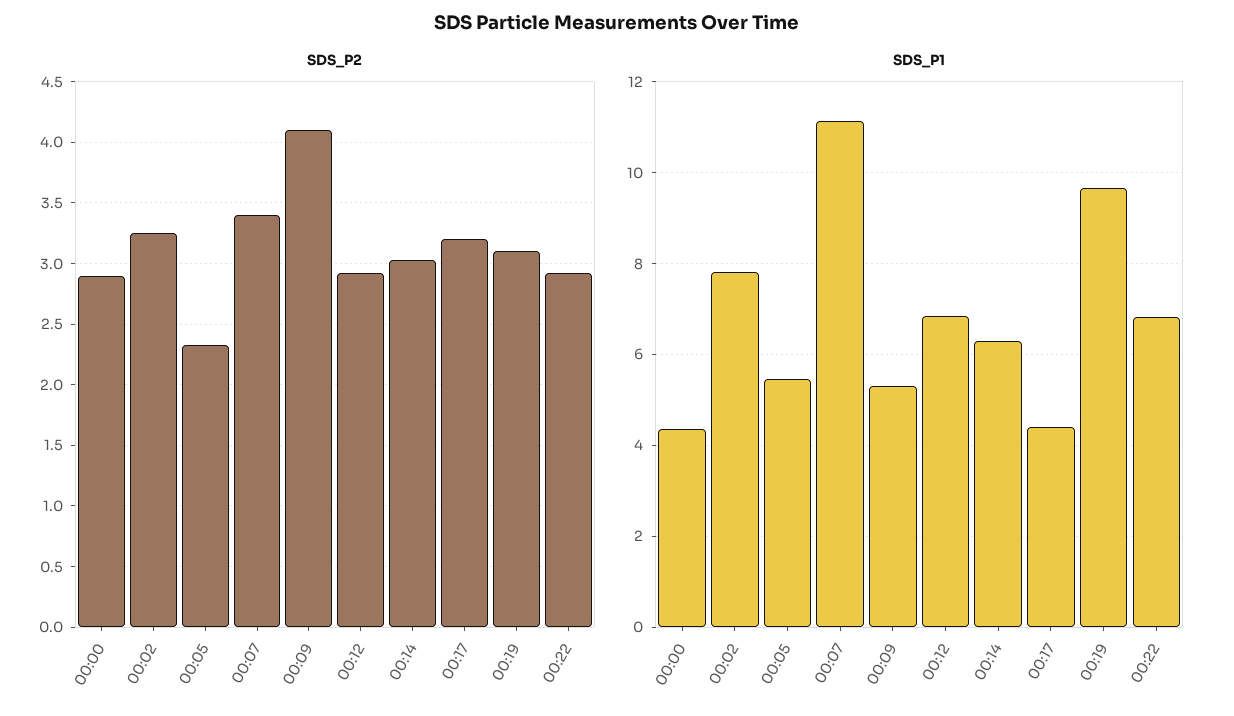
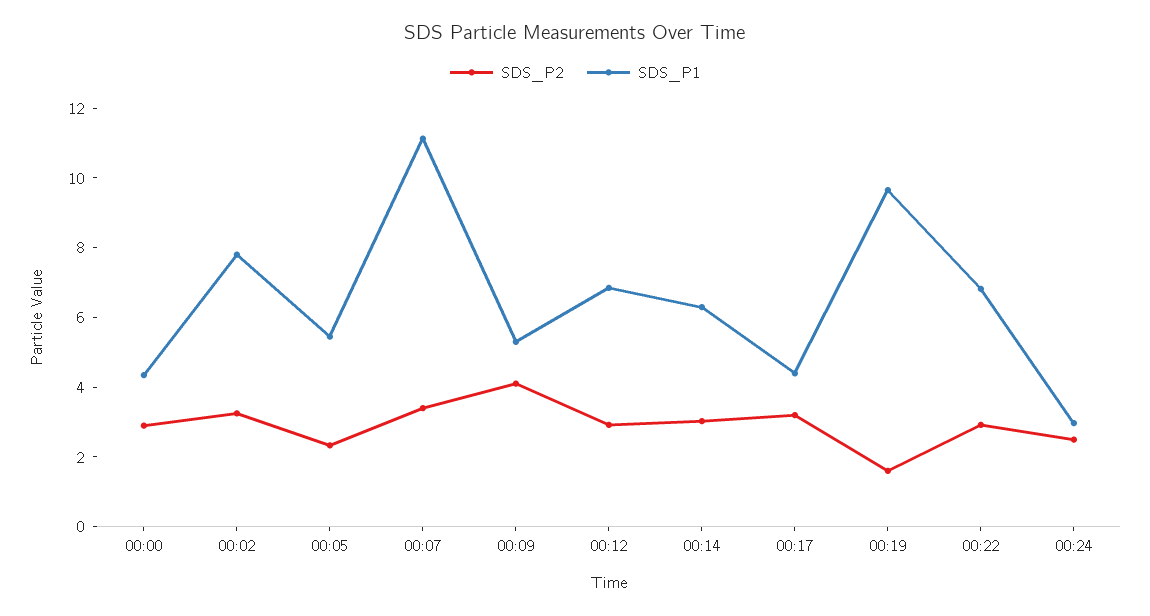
SDS_P2, 00:19: 3.1 -> 1.5
SDS_P2, 00:24: none -> 2.5
SDS_P1, 00:24: none -> 3

